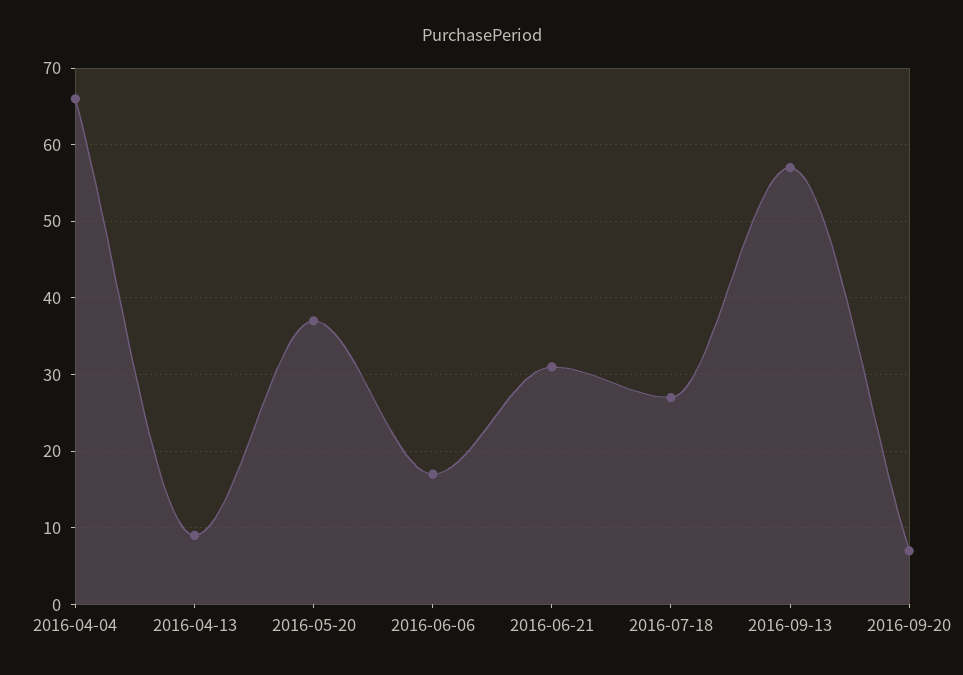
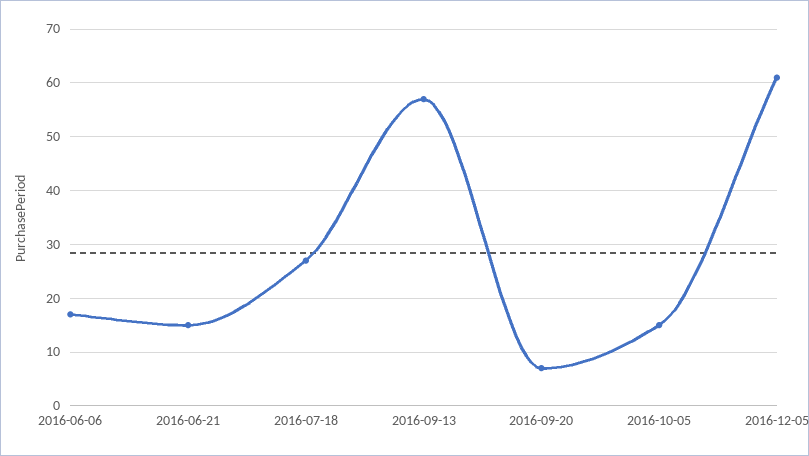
2016-04-04: 66 -> none
2016-04-13: 9 -> none
2016-05-20: 37 -> none
2016-06-21: 31 -> 15
2016-10-05: none -> 15
2016-12-05: none -> 60

